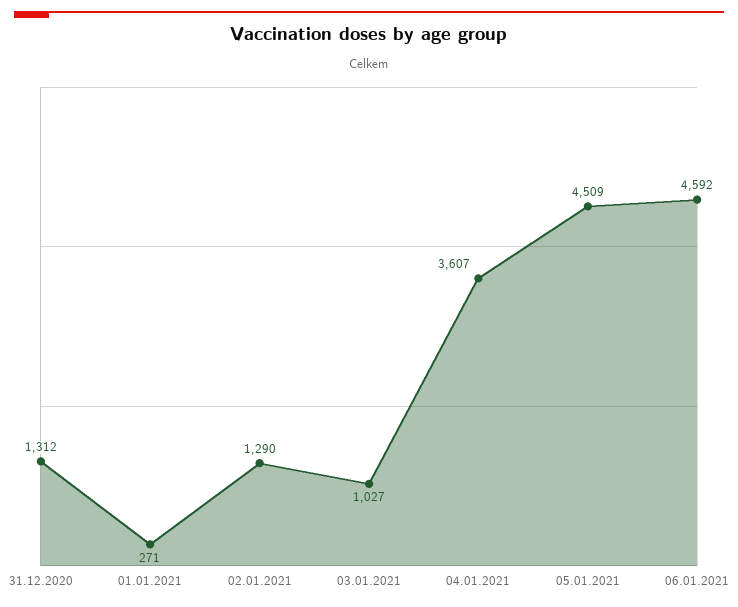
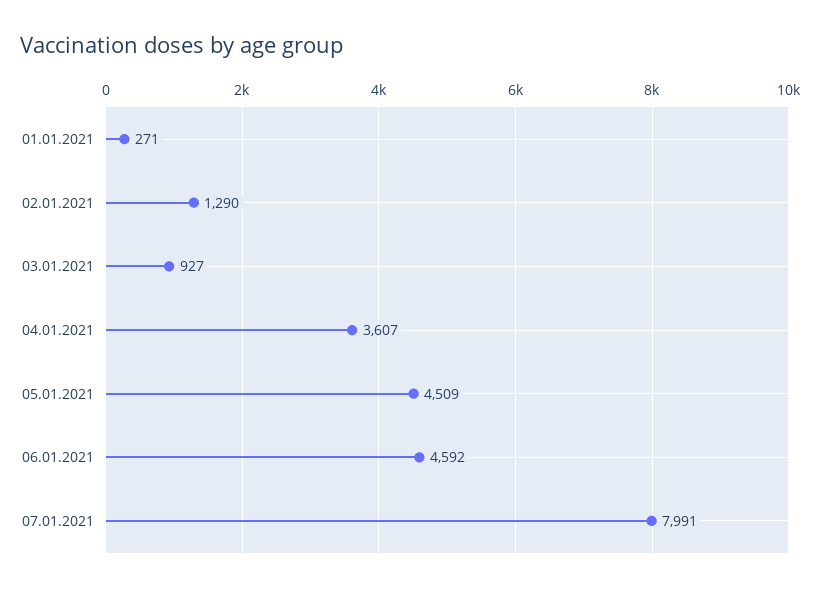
31.12.2020: 1312 -> none
03.01.2021: 1027 -> 927
07.01.2021: none -> 7991

